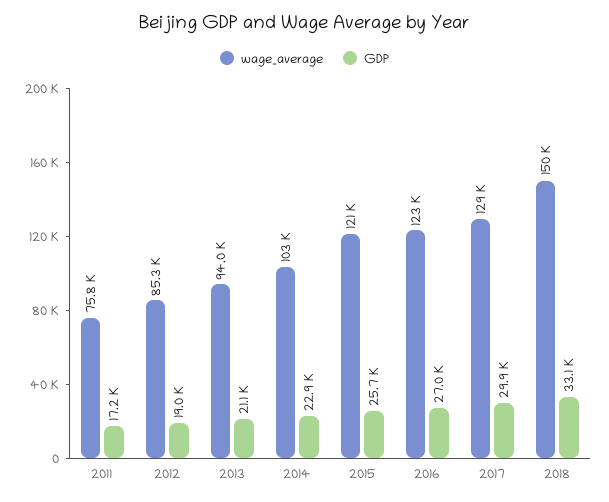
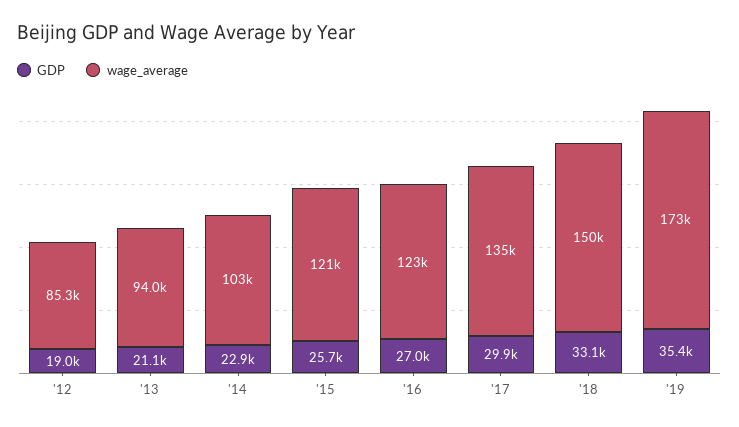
wage_average, 2011: 75800 -> none
GDP, 2011: 17200 -> none
wage_average, 2017: 129000 -> 135000
GDP, '19: none -> 35400
wage_average, '19: none -> 173000

